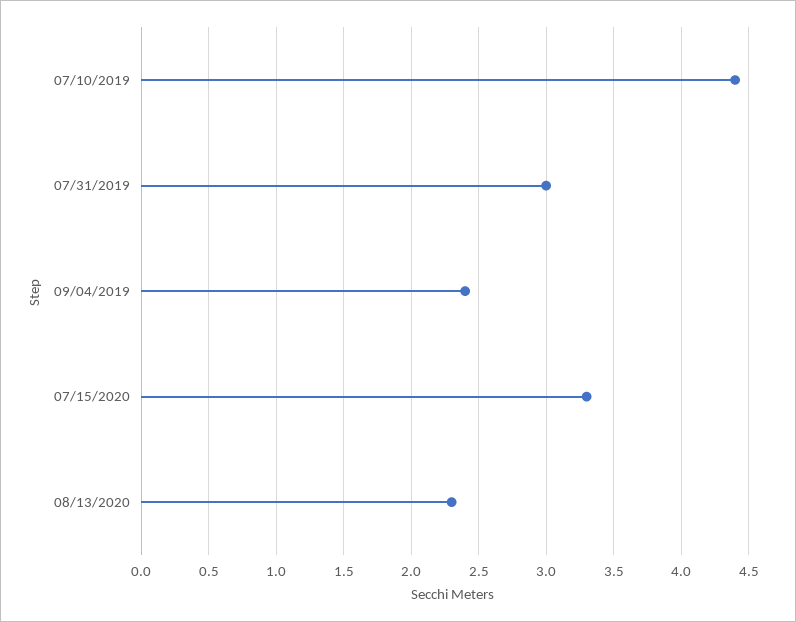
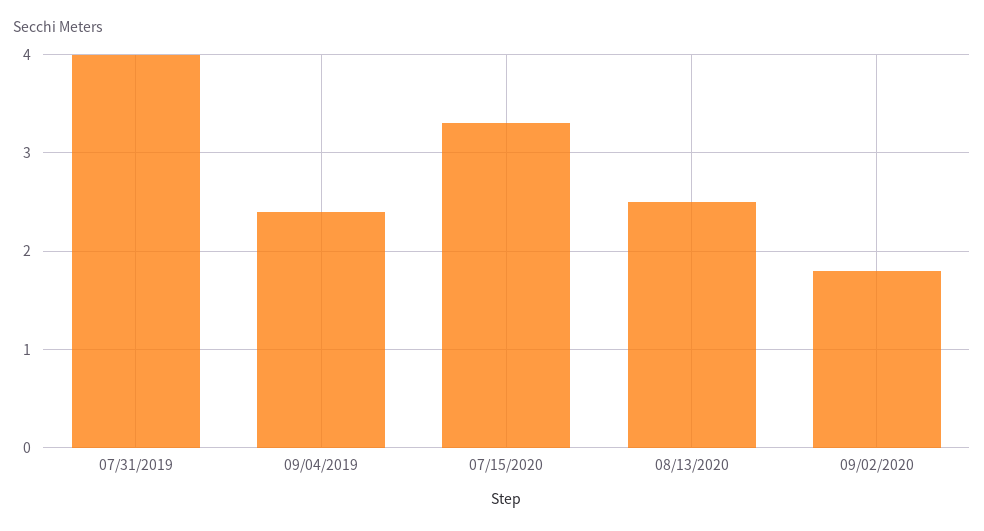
07/10/2019: 4.4 -> none
07/31/2019: 3 -> 4
08/13/2020: 2.3 -> 2.5
09/02/2020: none -> 1.8

